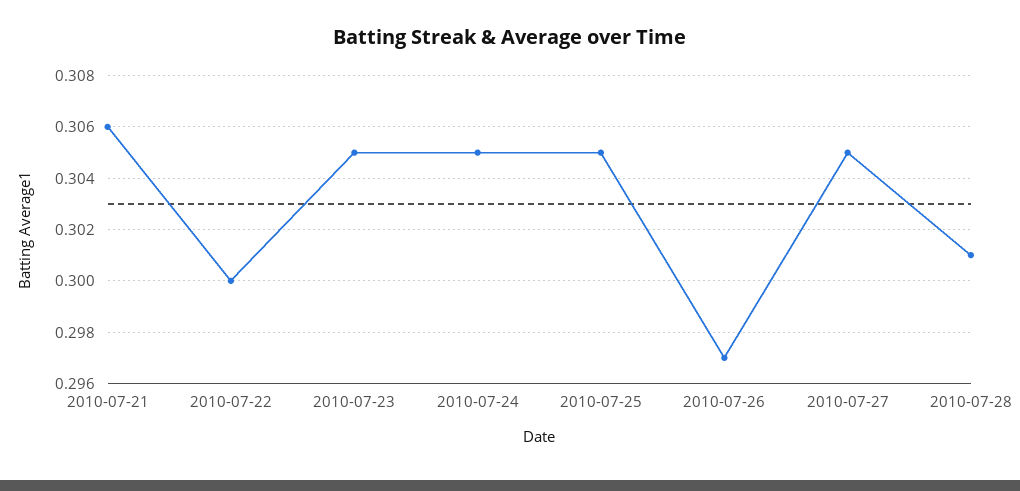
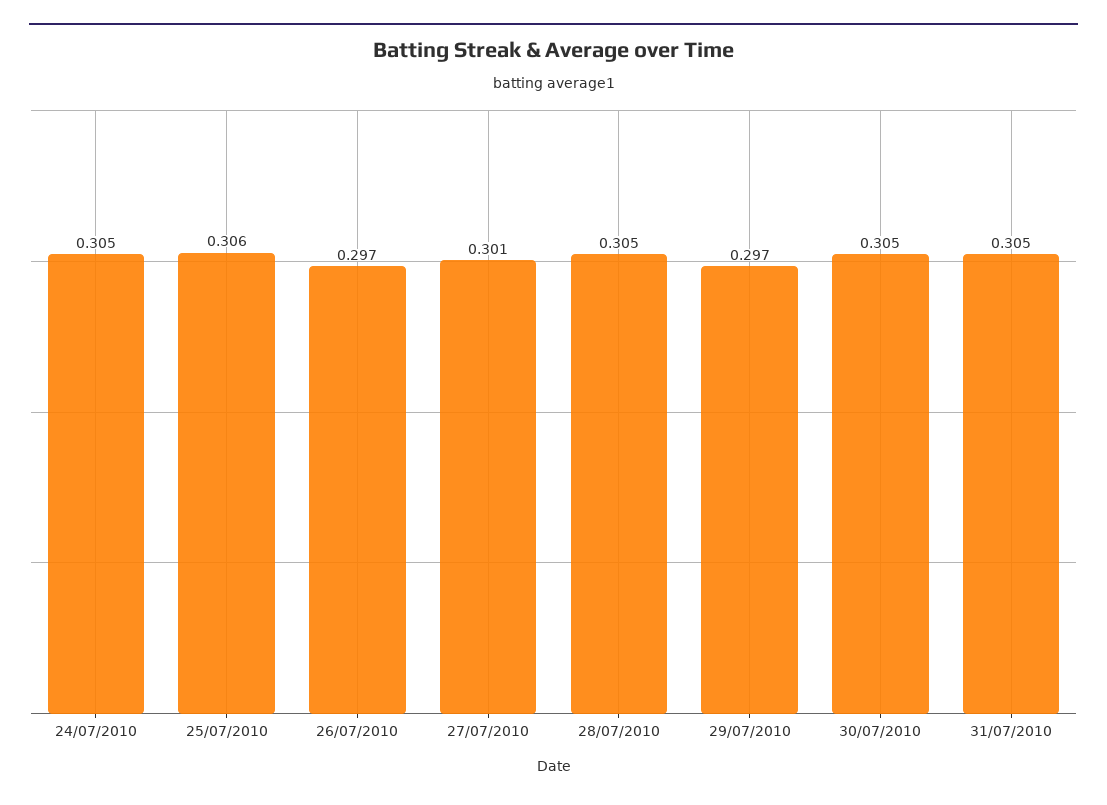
2010-07-21: 0.306 -> none
2010-07-22: 0.3 -> none
2010-07-23: 0.305 -> none
2010-07-25: 0.305 -> 0.306
2010-07-27: 0.305 -> 0.301
2010-07-28: 0.301 -> 0.305
29/07/2010: none -> 0.297
30/07/2010: none -> 0.305
31/07/2010: none -> 0.305

